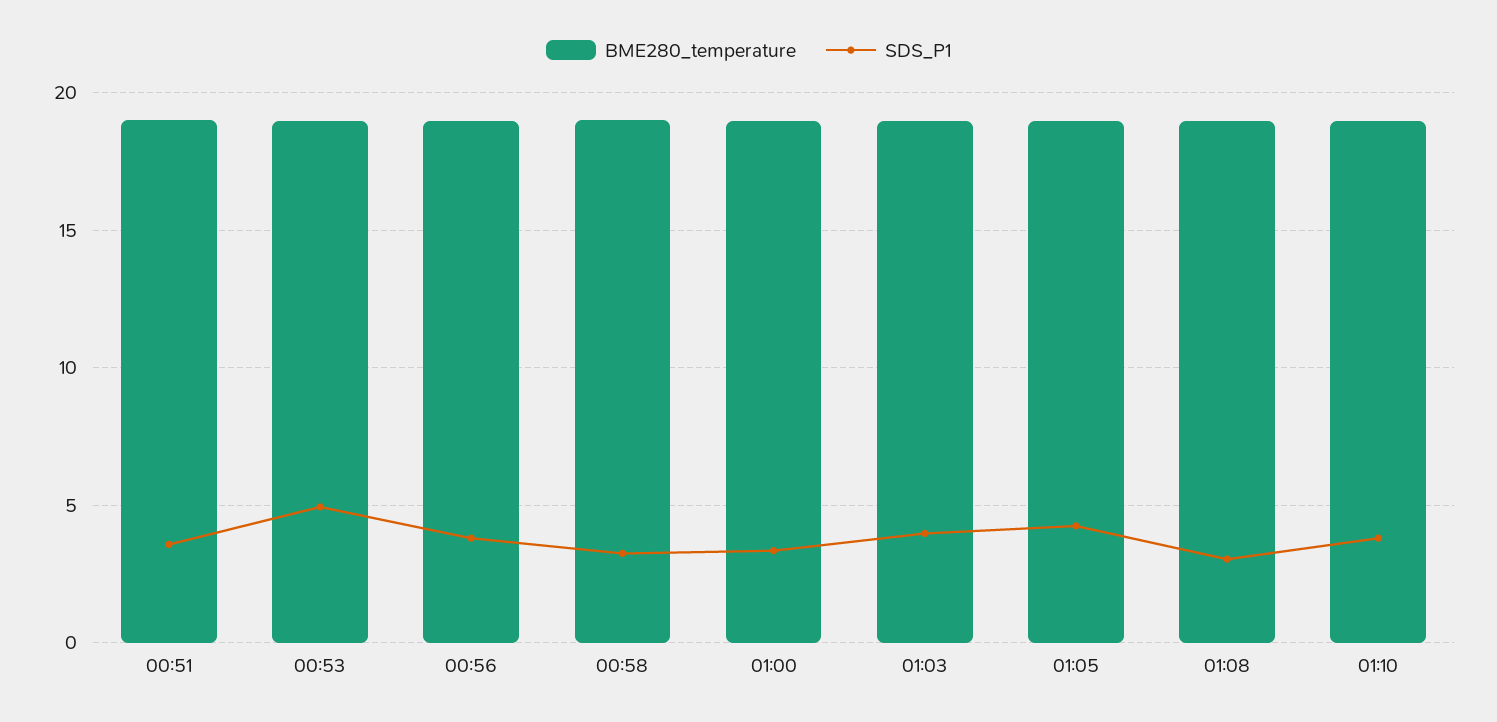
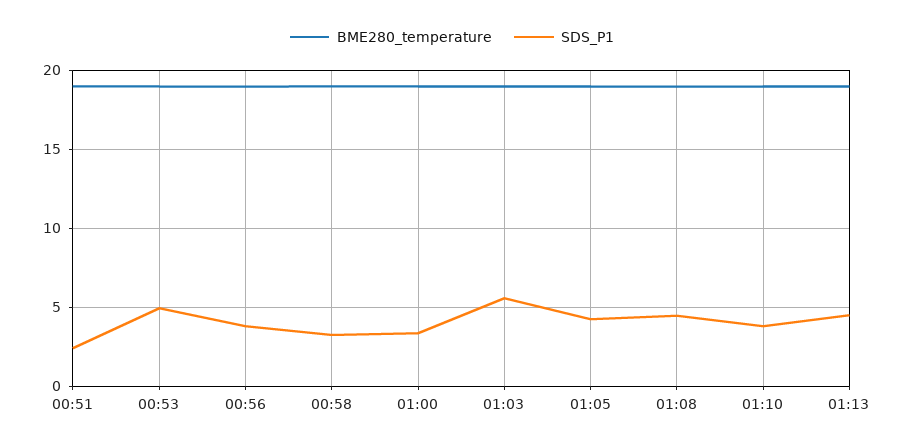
SDS_P1, 00:51: 3.5 -> 2.5
SDS_P1, 01:03: 4 -> 5.5
SDS_P1, 01:08: 3 -> 4.5
BME280_temperature, 01:13: none -> 19
SDS_P1, 01:13: none -> 4.5

